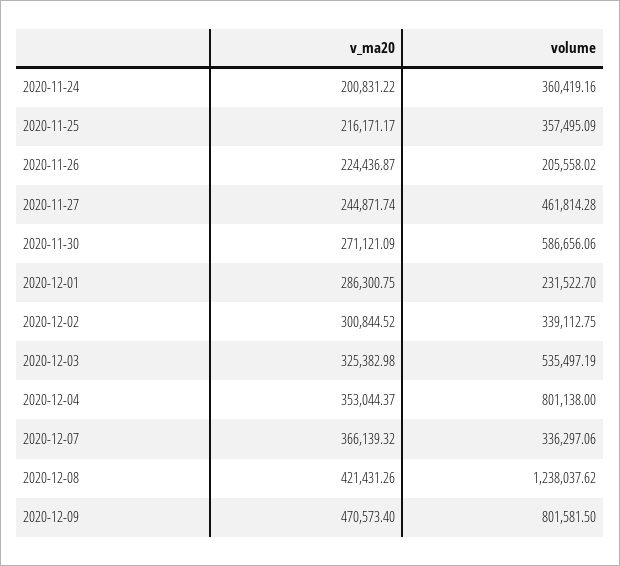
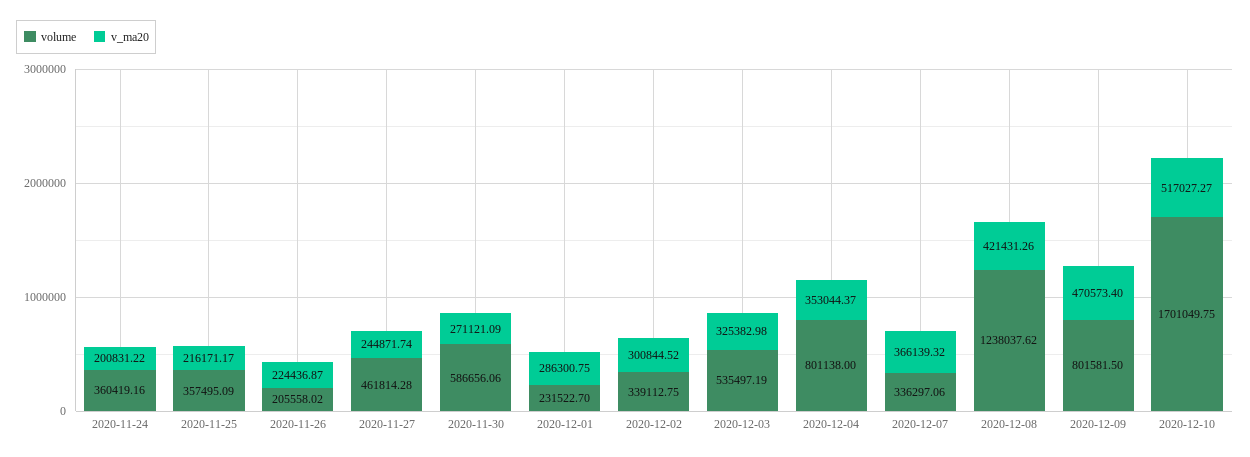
volume, 2020-12-10: none -> 1701049.75
v_ma20, 2020-12-10: none -> 517027.27

